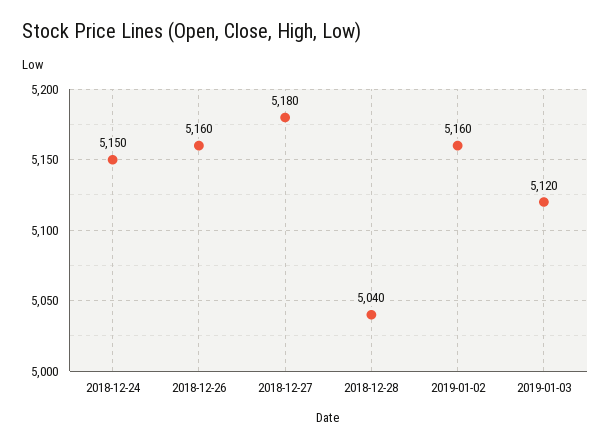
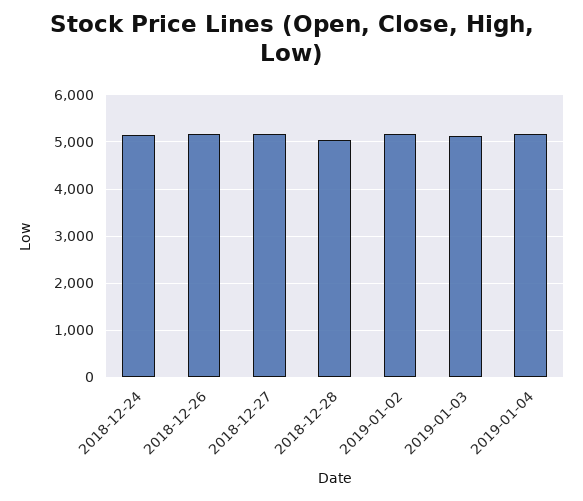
2019-01-04: none -> 5200

